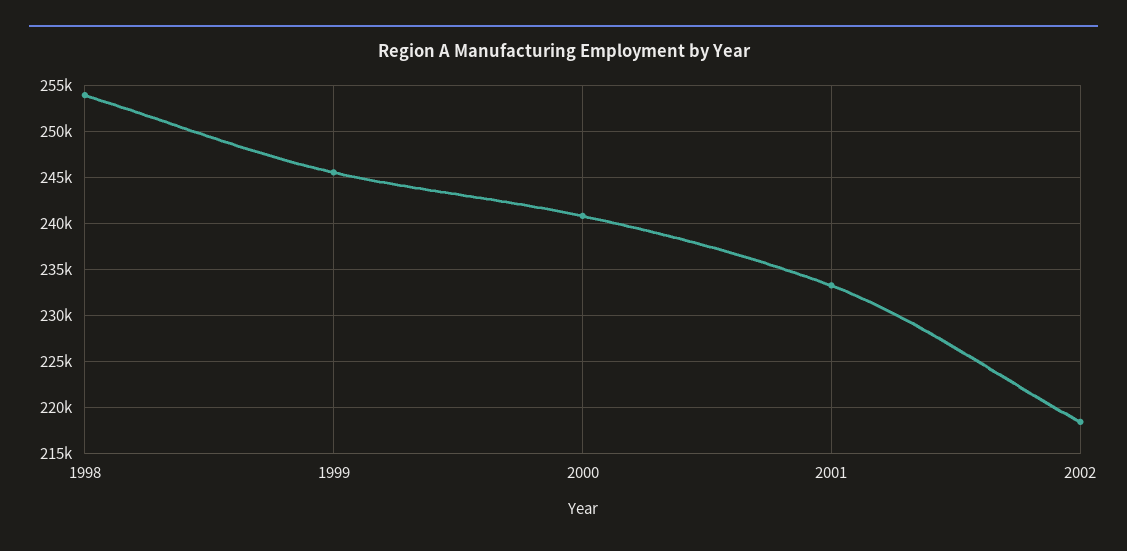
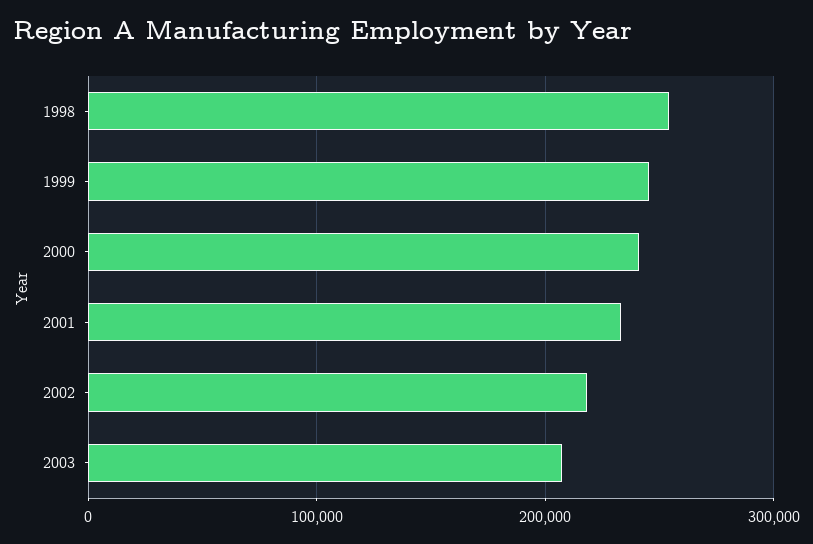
2003: none -> 210000

